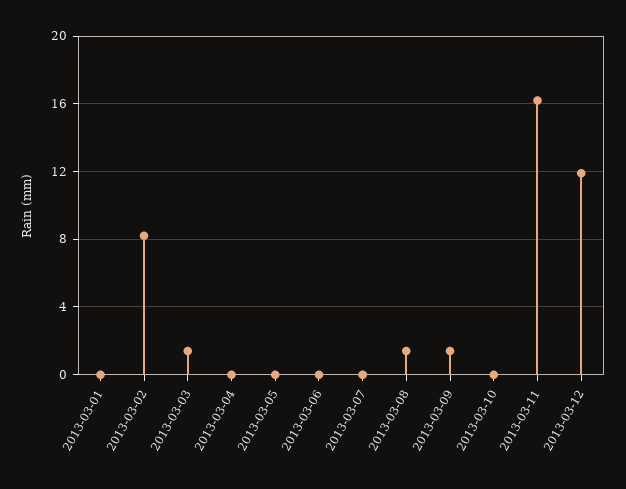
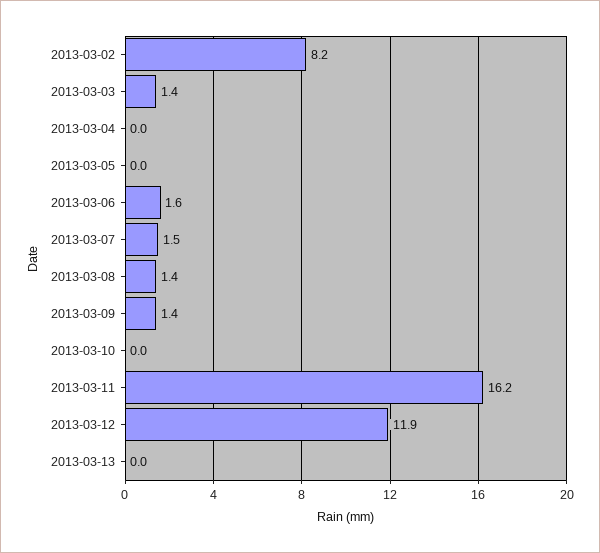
2013-03-01: 0 -> none
2013-03-06: 0 -> 1.6
2013-03-07: 0 -> 1.5
2013-03-13: none -> 0

